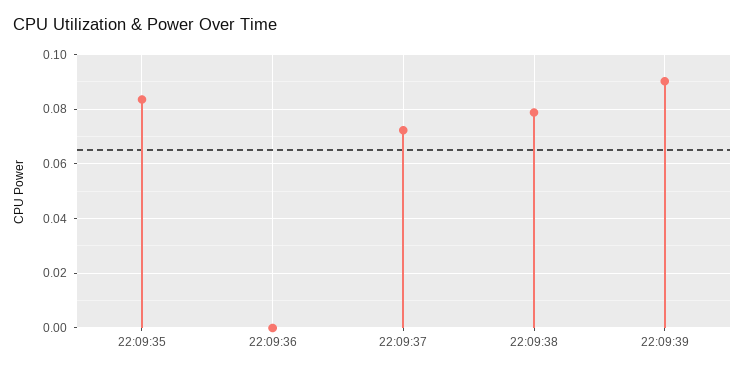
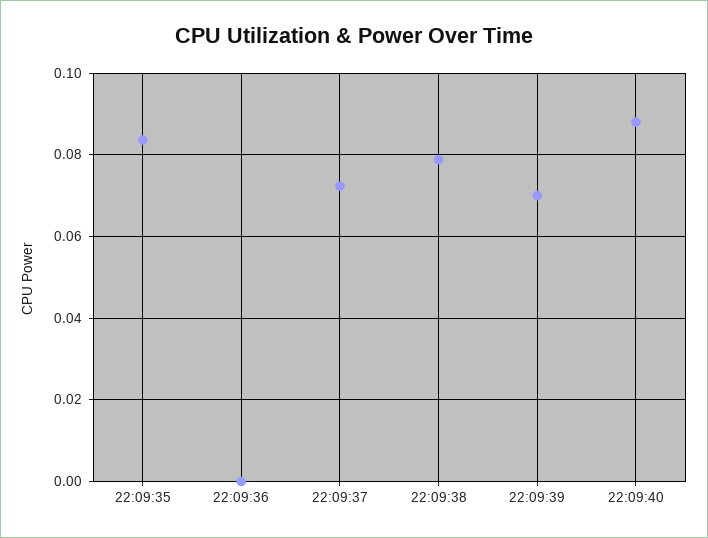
22:09:39: 0.09 -> 0.07
22:09:40: none -> 0.088

